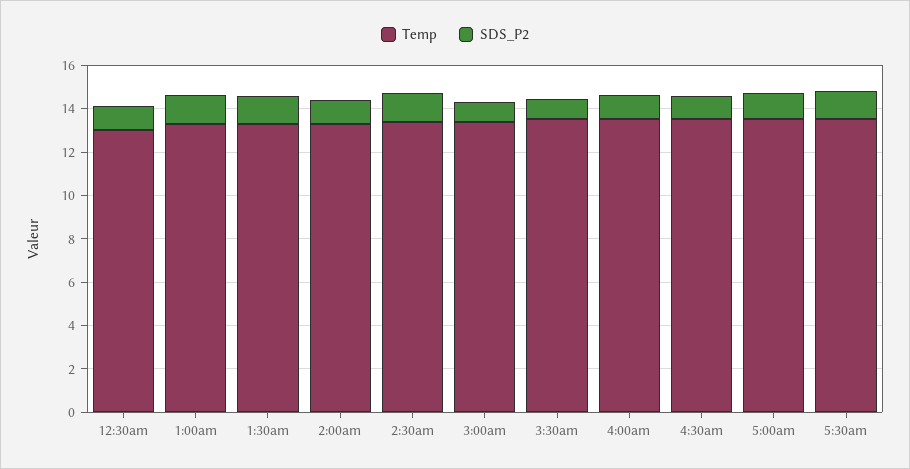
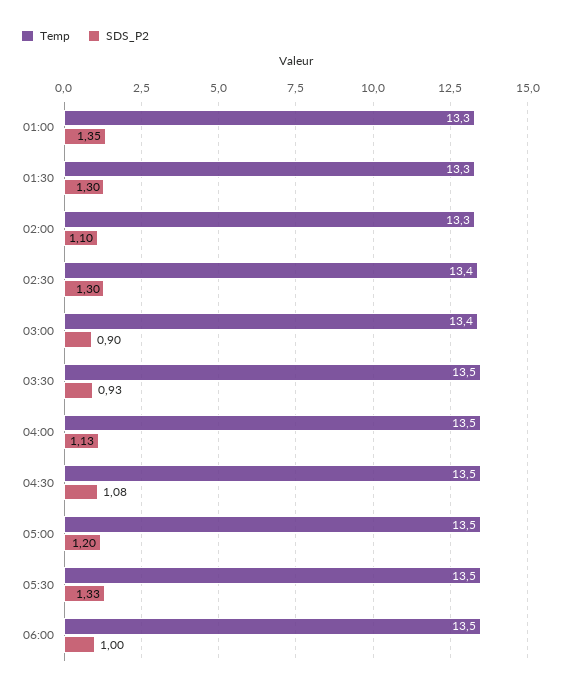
Temp, 12:30am: 13 -> none
SDS_P2, 12:30am: 1 -> none
Temp, 06:00: none -> 13.5
SDS_P2, 06:00: none -> 1

